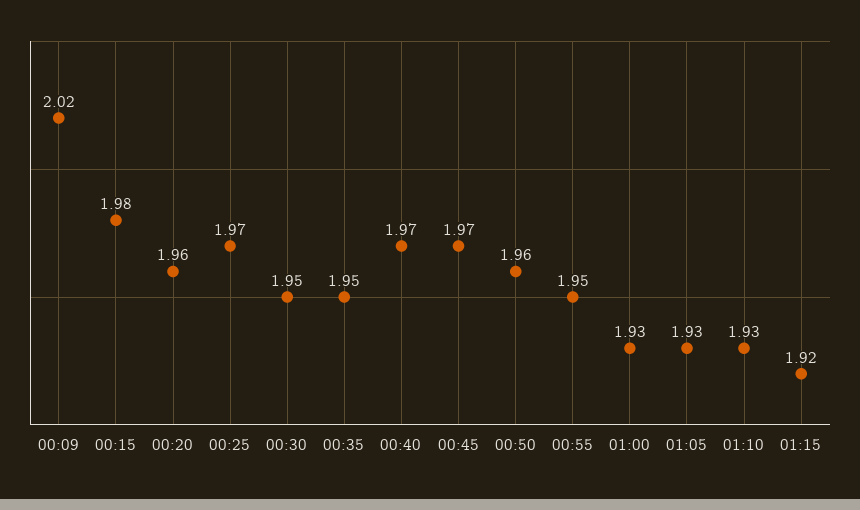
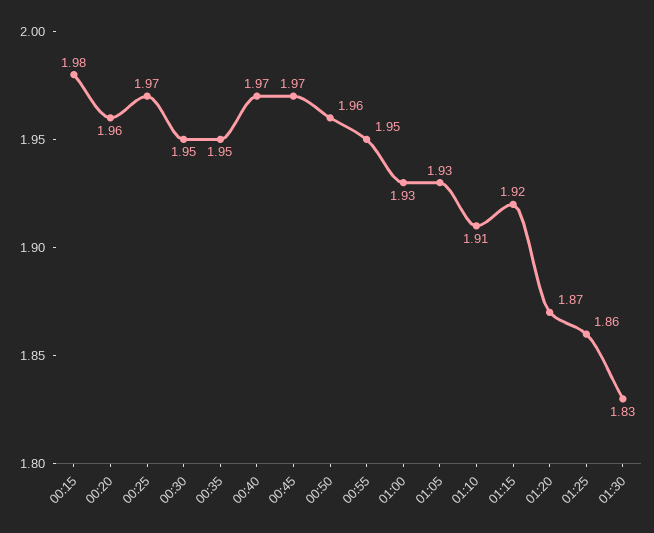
00:09: 2.02 -> none
01:10: 1.93 -> 1.91
01:20: none -> 1.87
01:25: none -> 1.86
01:30: none -> 1.83

